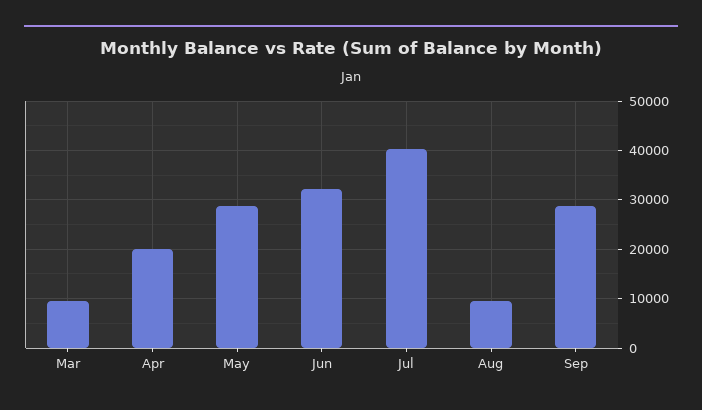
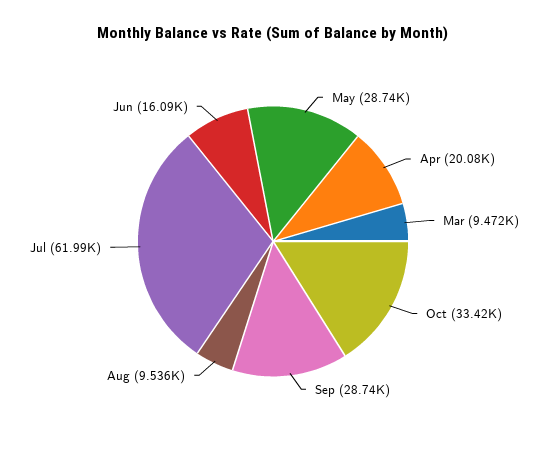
Jun: 32000 -> 16090
Jul: 40000 -> 61990
Oct: none -> 33420

